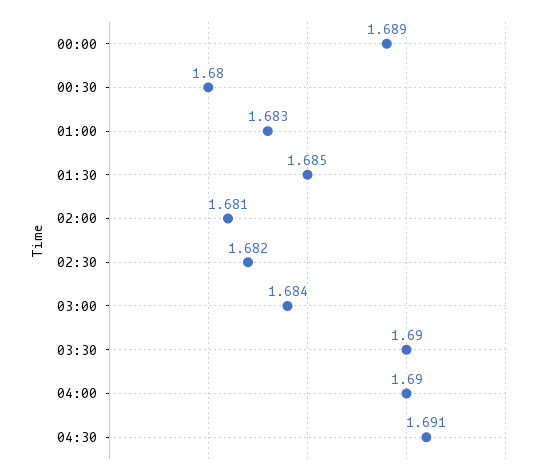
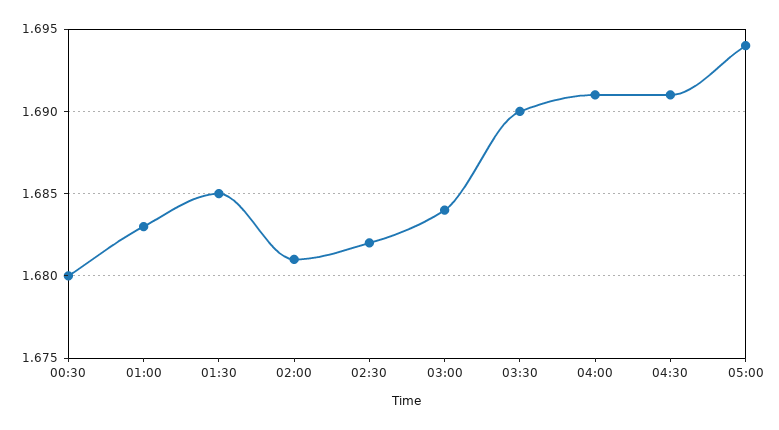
00:00: 1.689 -> none
04:00: 1.69 -> 1.691
05:00: none -> 1.694

